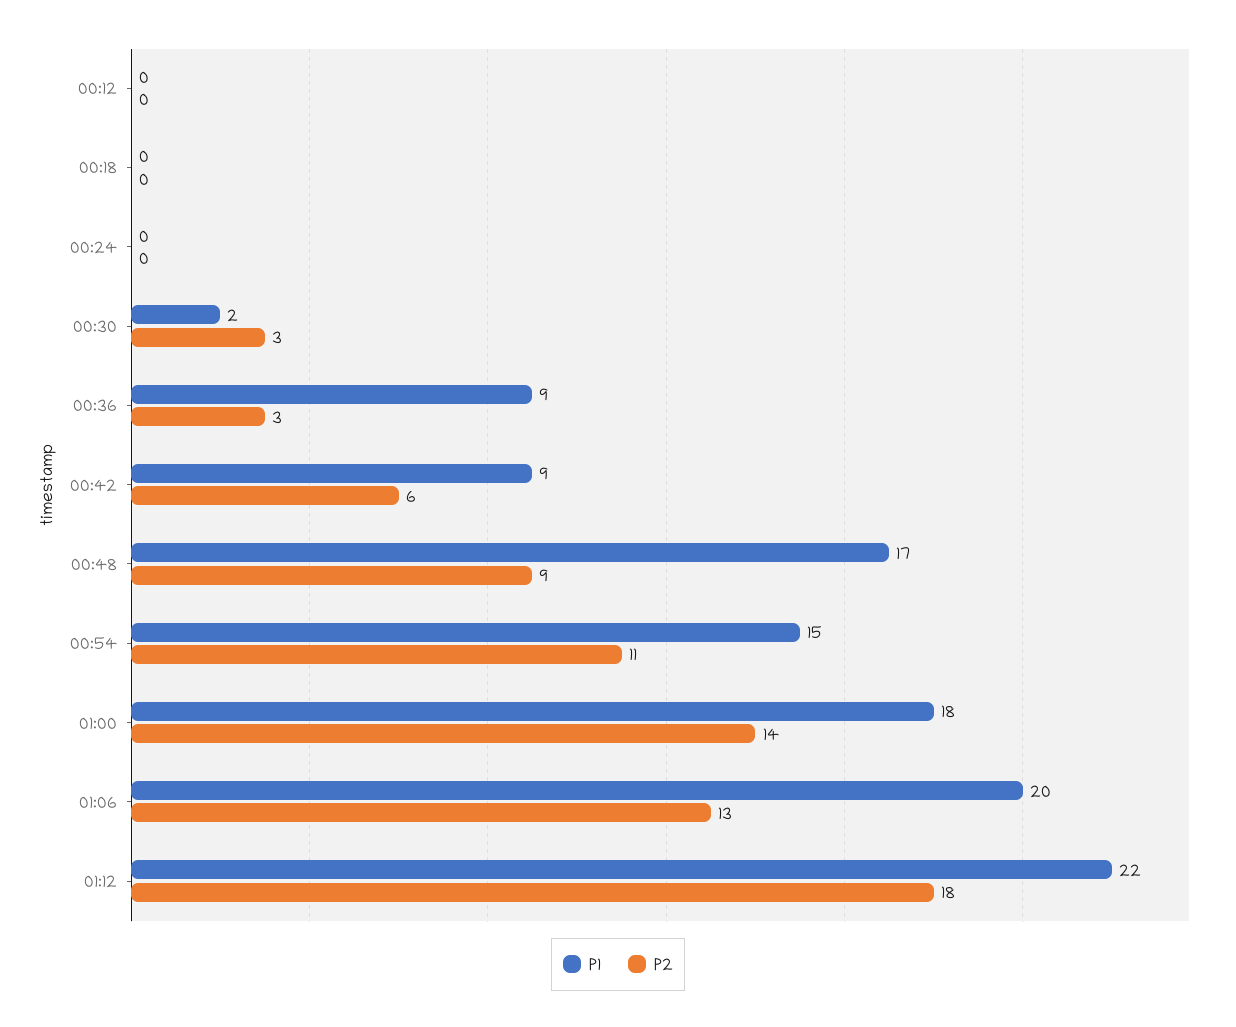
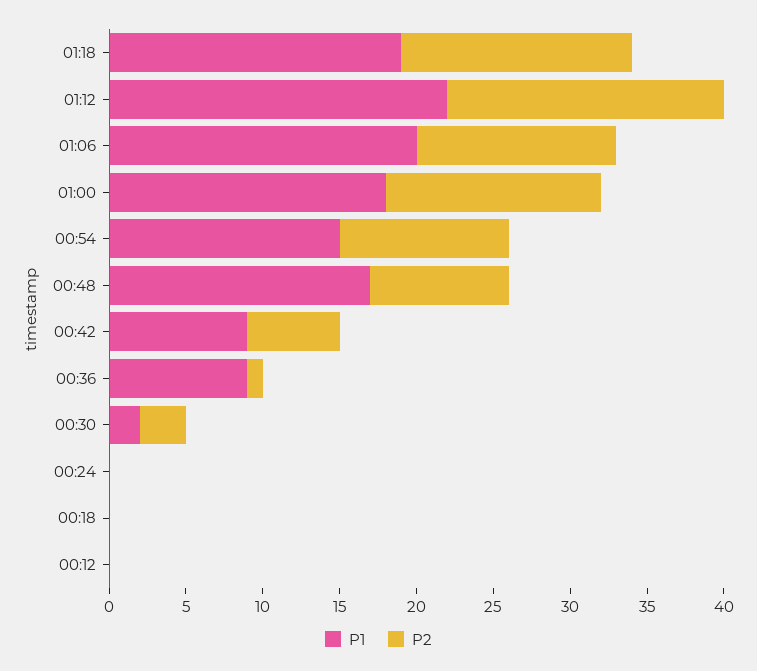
P2, 00:36: 3 -> 1
P1, 01:18: none -> 19
P2, 01:18: none -> 15

